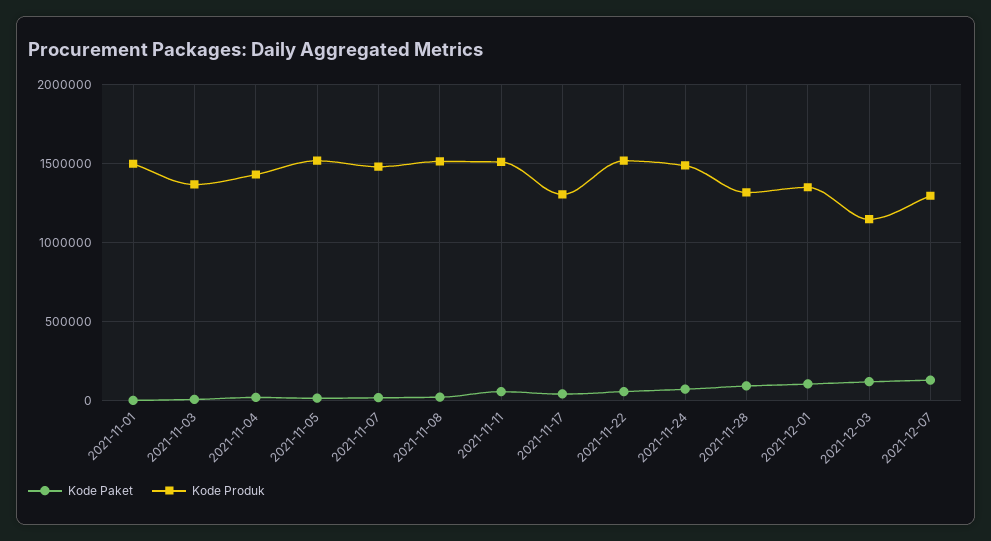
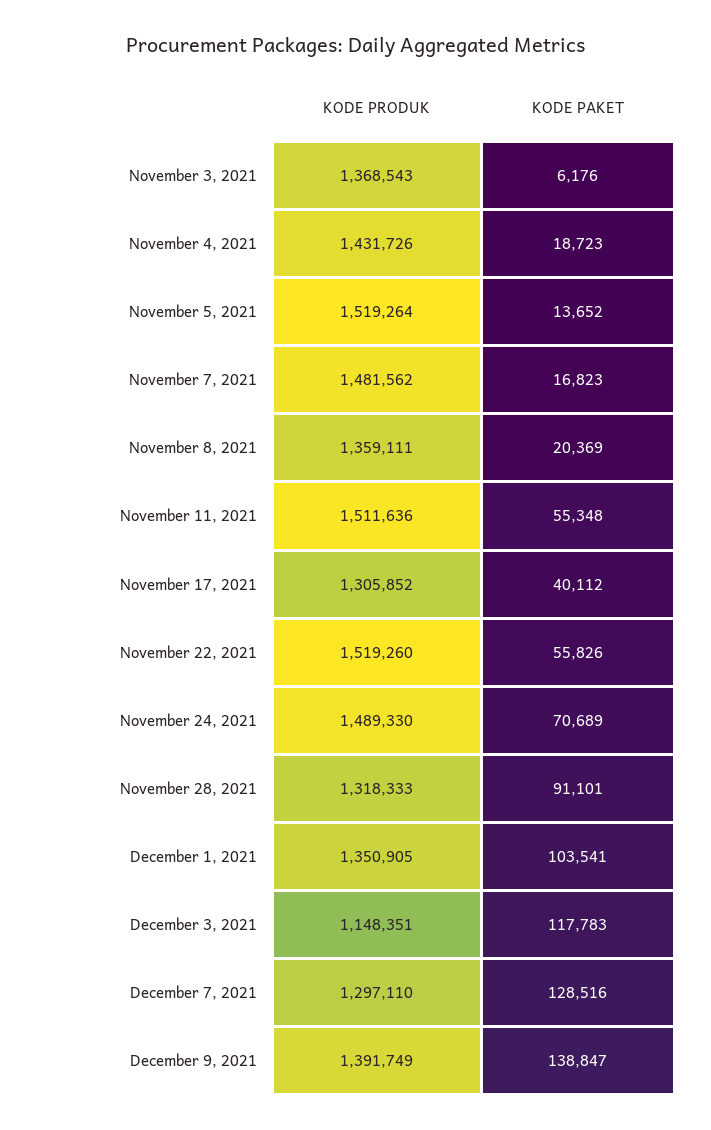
Kode Paket, 2021-11-01: 0 -> none
Kode Produk, 2021-11-01: 1500000 -> none
Kode Produk, 2021-11-08: 1500000 -> 1359111
Kode Produk, December 9, 2021: none -> 1391749
Kode Paket, December 9, 2021: none -> 138847

